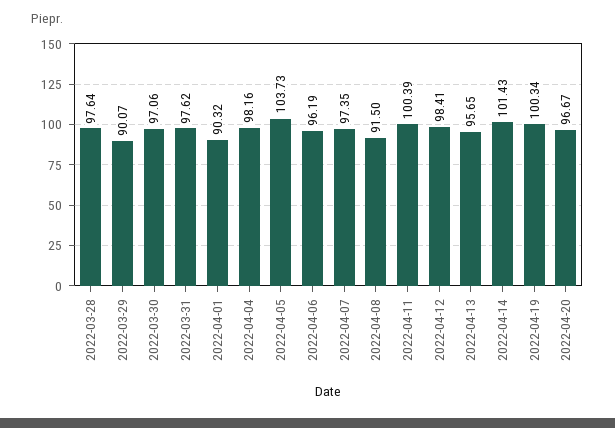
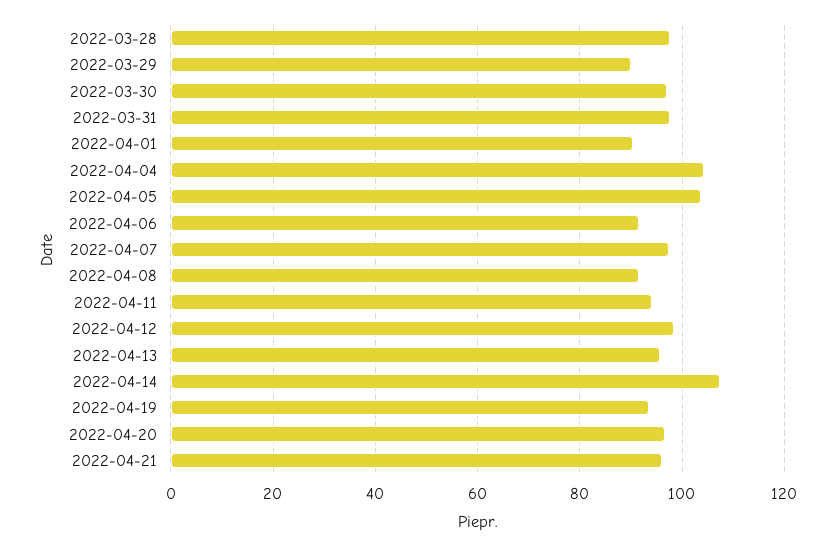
2022-04-04: 98.16 -> 104
2022-04-06: 96.19 -> 92
2022-04-11: 100.39 -> 94
2022-04-14: 101.43 -> 108
2022-04-19: 100.34 -> 94
2022-04-21: none -> 96

